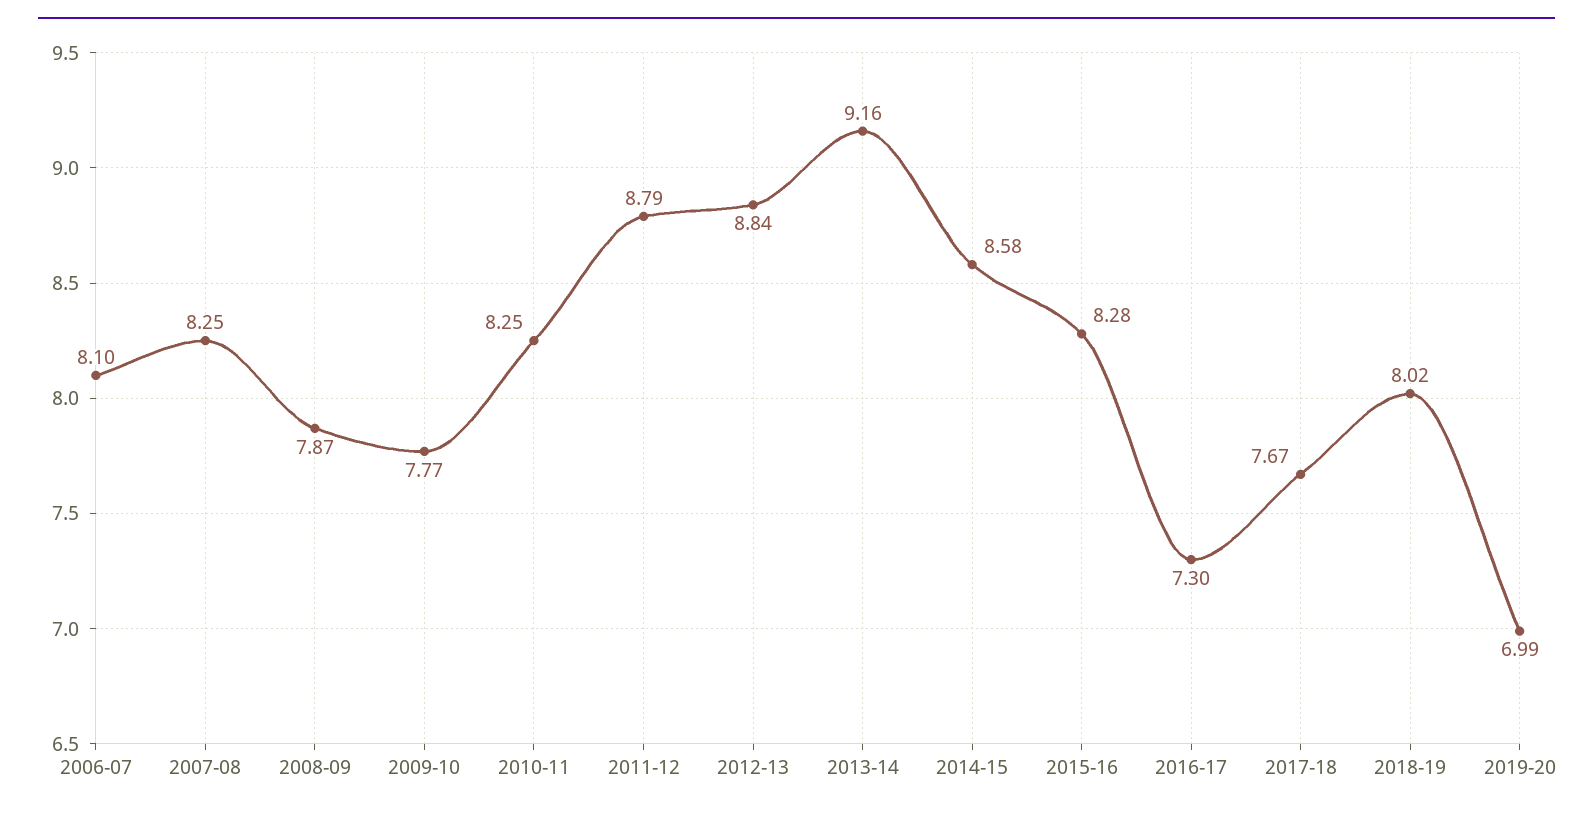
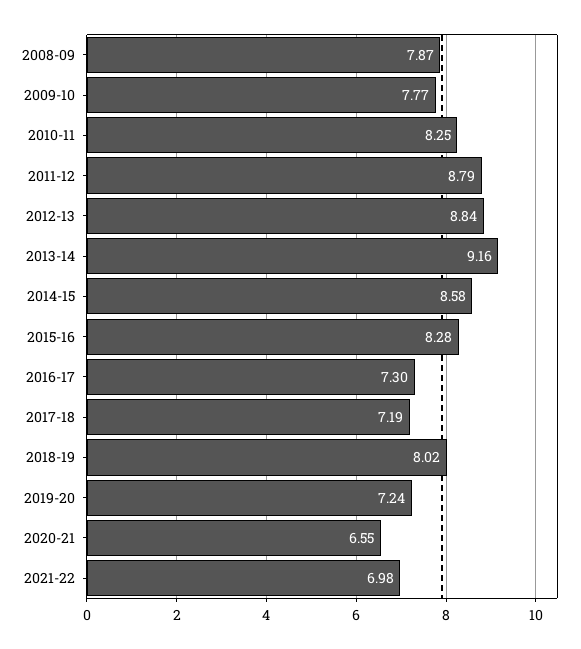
2006-07: 8.1 -> none
2007-08: 8.25 -> none
2017-18: 7.67 -> 7.19
2019-20: 6.99 -> 7.24
2020-21: none -> 6.55
2021-22: none -> 6.98

